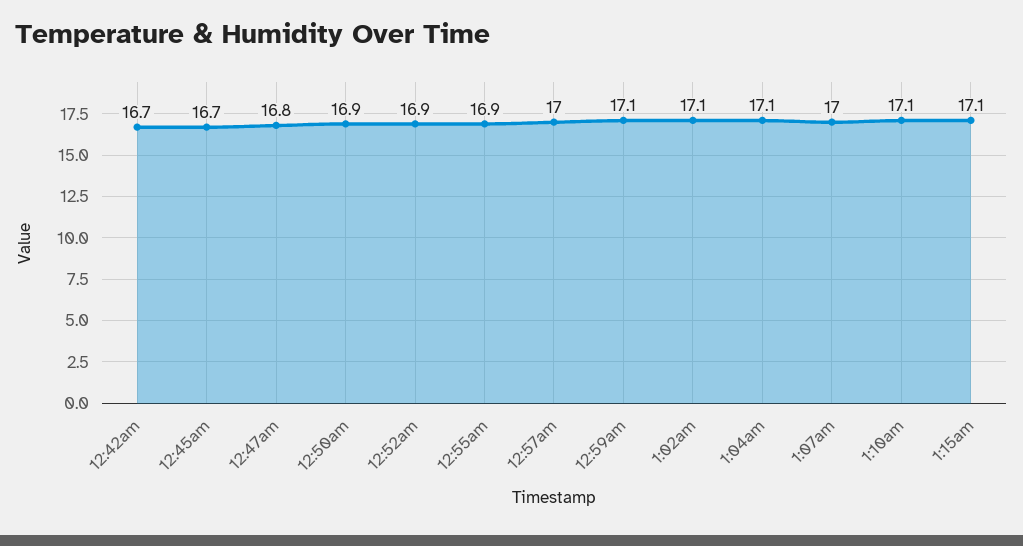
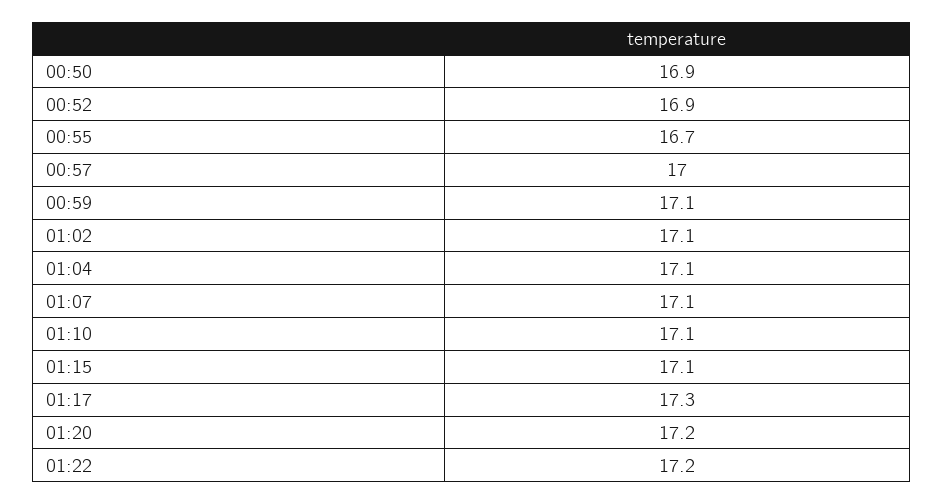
12:42am: 16.7 -> none
12:45am: 16.7 -> none
12:47am: 16.8 -> none
12:55am: 16.9 -> 16.7
1:07am: 17 -> 17.1
01:17: none -> 17.3
01:20: none -> 17.2
01:22: none -> 17.2

